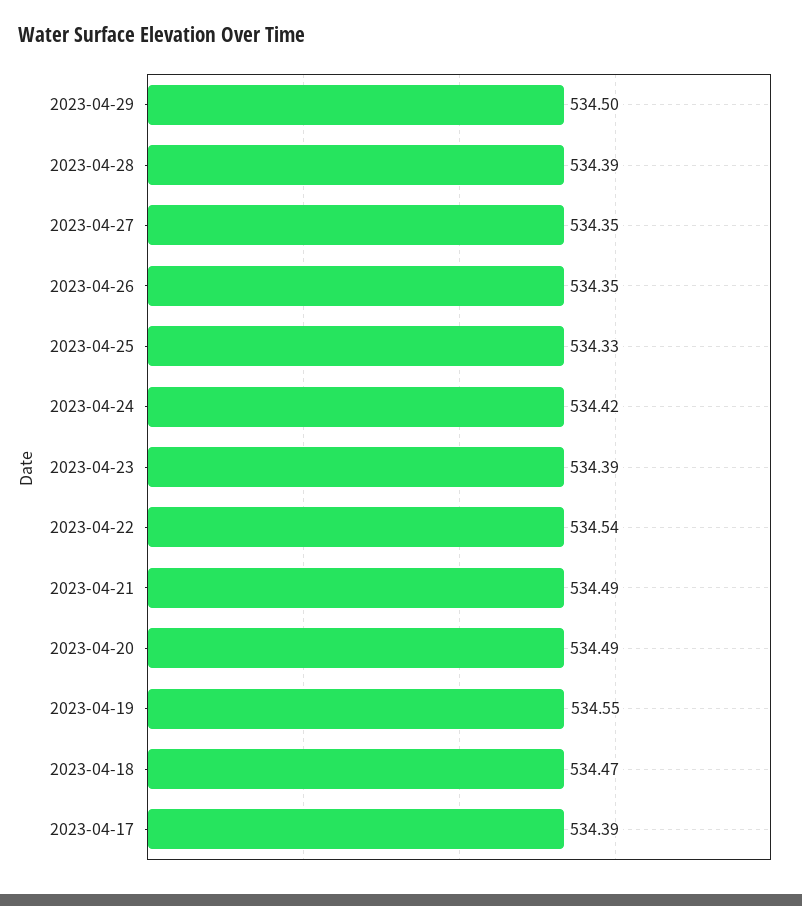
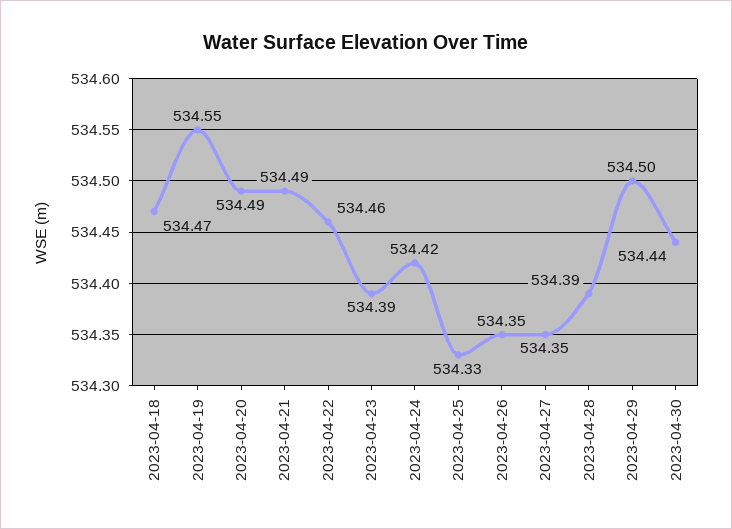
2023-04-22: 534.54 -> 534.46
2023-04-17: 534.39 -> none
2023-04-30: none -> 534.44

